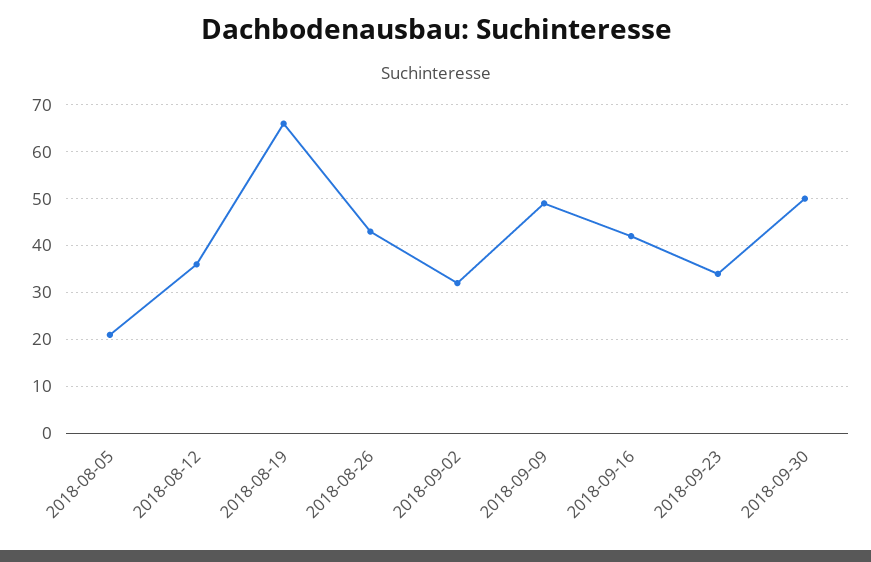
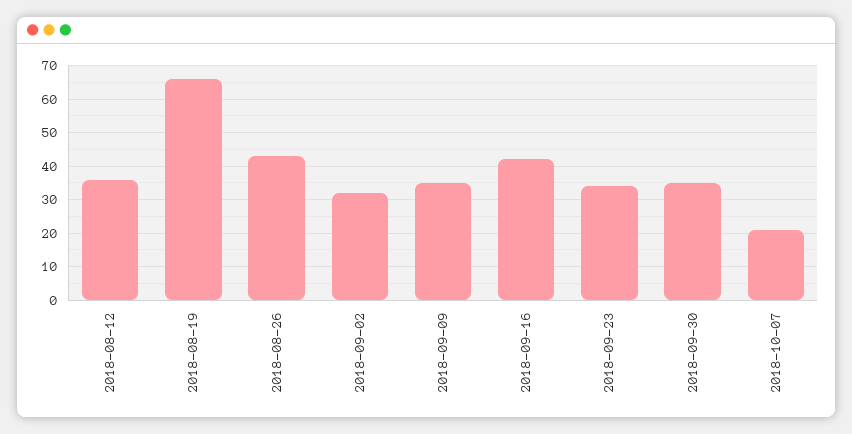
2018-08-05: 20 -> none
2018-09-09: 50 -> 35
2018-09-30: 50 -> 35
2018-10-07: none -> 20

